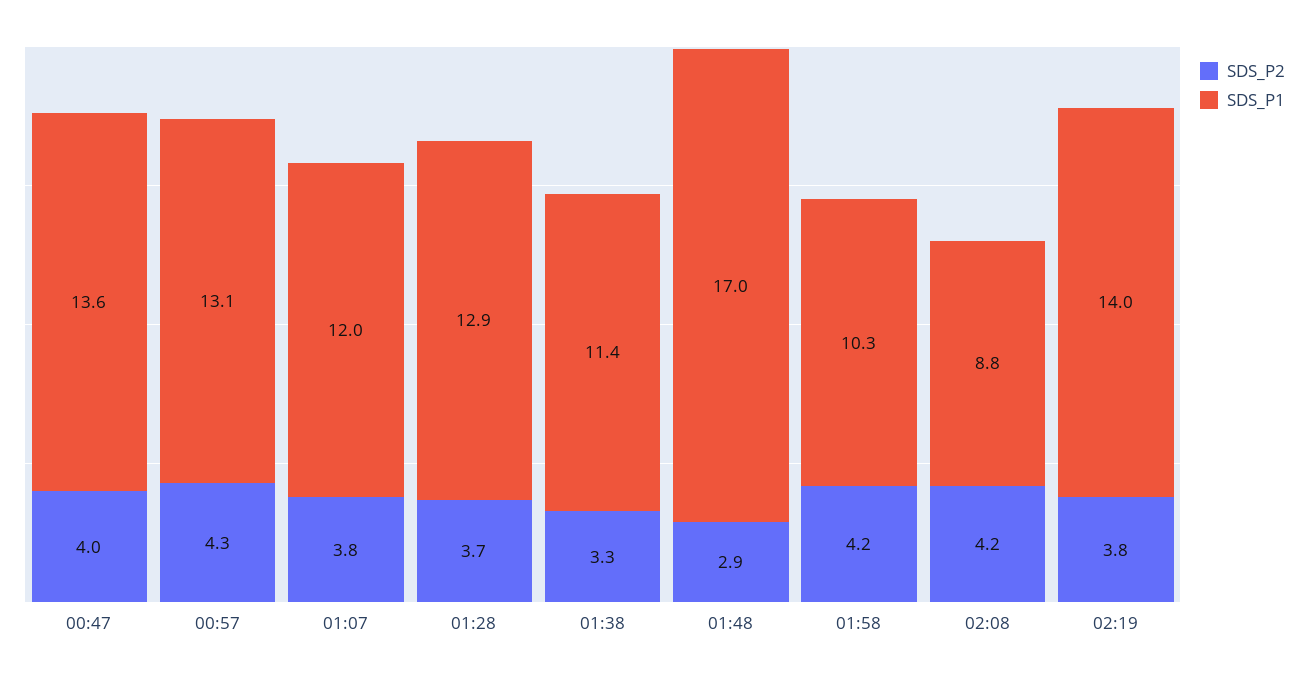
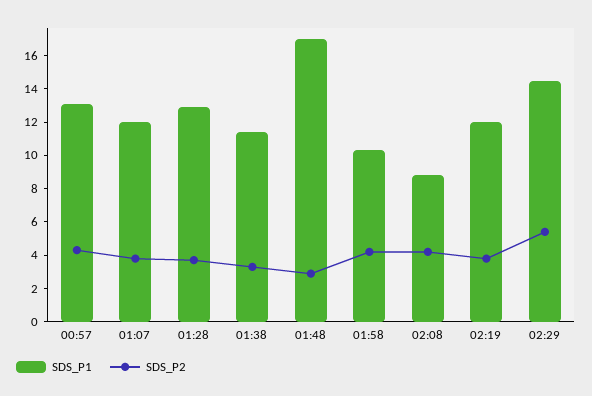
SDS_P2, 00:47: 4 -> none
SDS_P1, 00:47: 13.6 -> none
SDS_P1, 02:19: 14 -> 12
SDS_P1, 02:29: none -> 14.5
SDS_P2, 02:29: none -> 5.5

